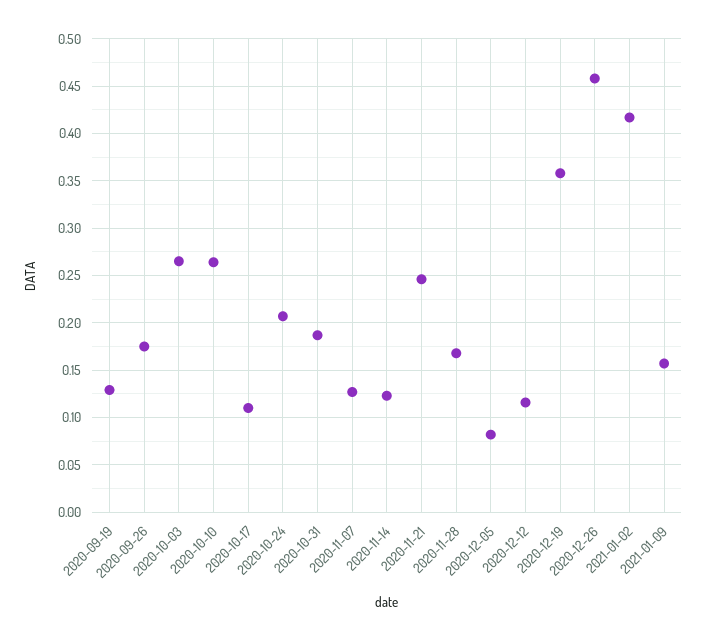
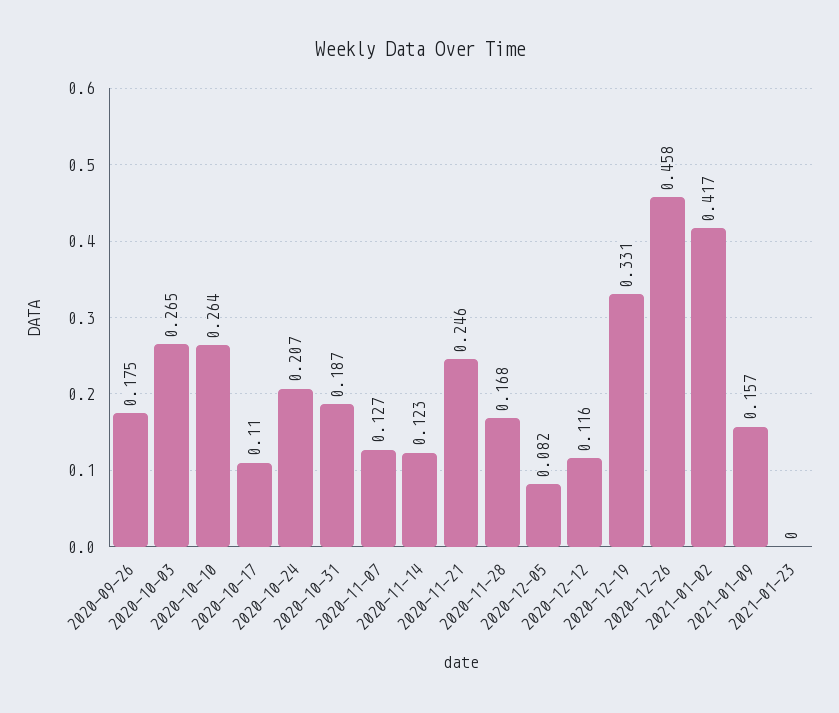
2020-09-19: 0.13 -> none
2020-12-19: 0.36 -> 0.331
2021-01-23: none -> 0

